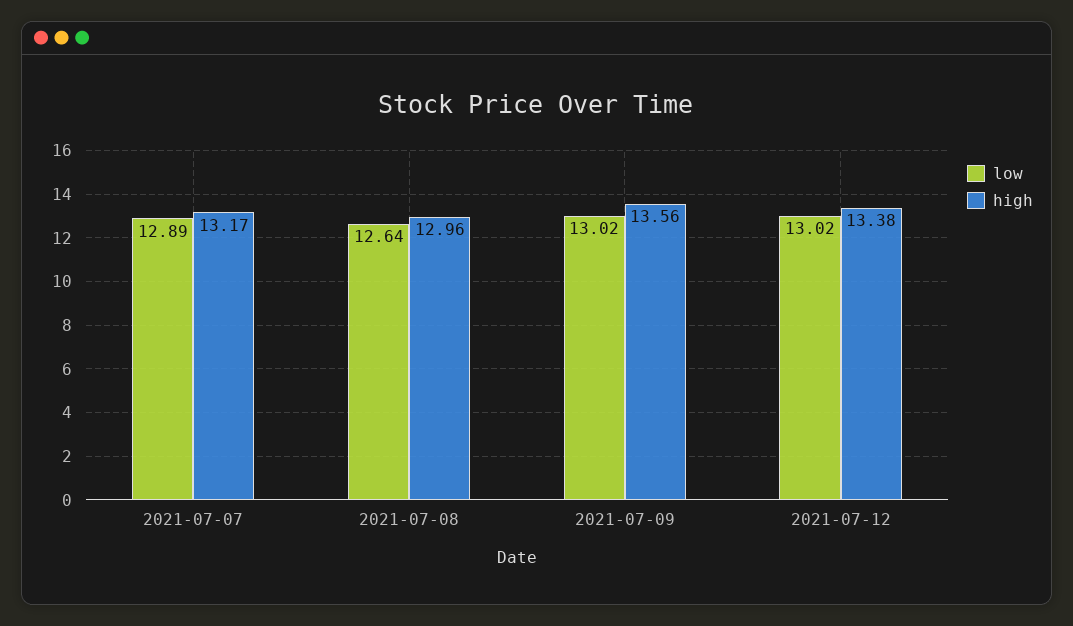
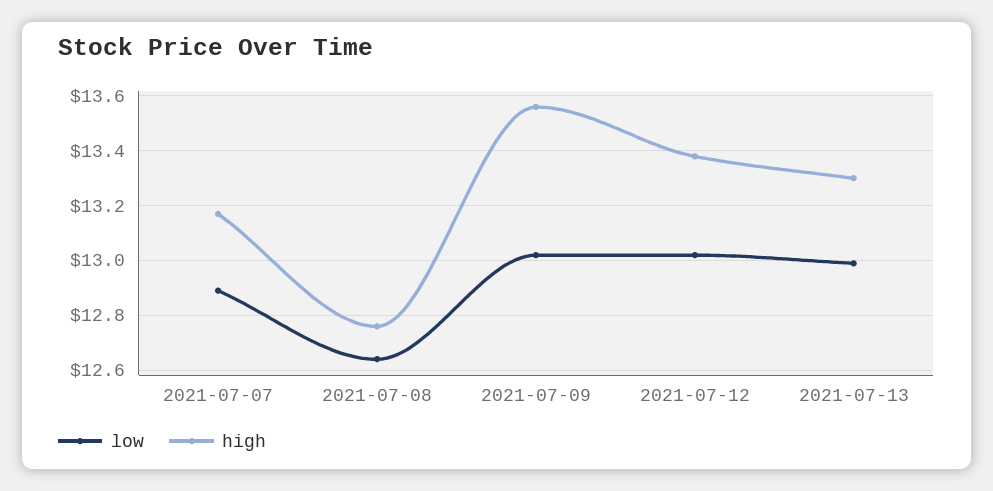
high, 2021-07-08: 12.96 -> 12.75
low, 2021-07-13: none -> 13
high, 2021-07-13: none -> 13.3

